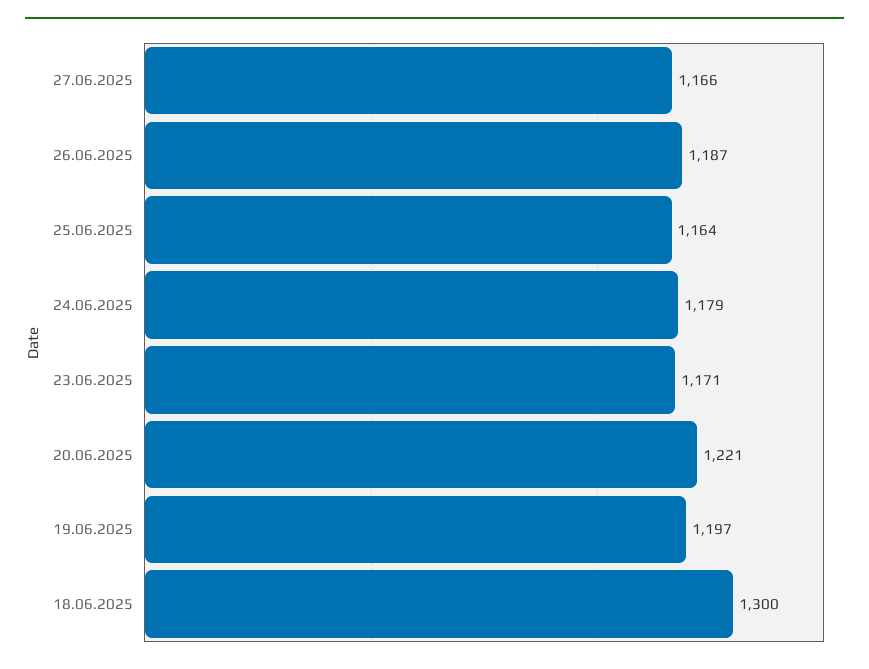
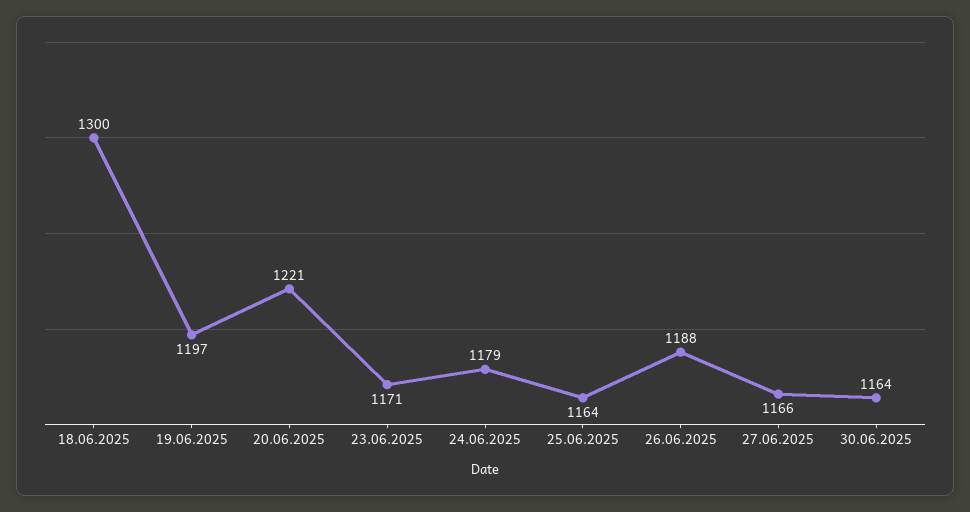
26.06.2025: 1187 -> 1188
30.06.2025: none -> 1164

